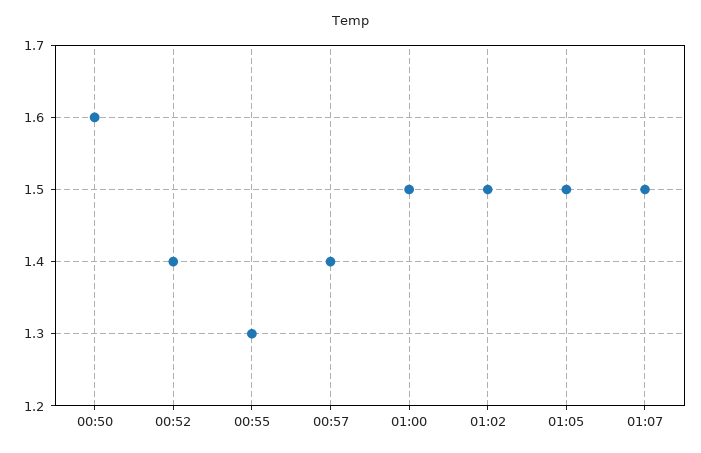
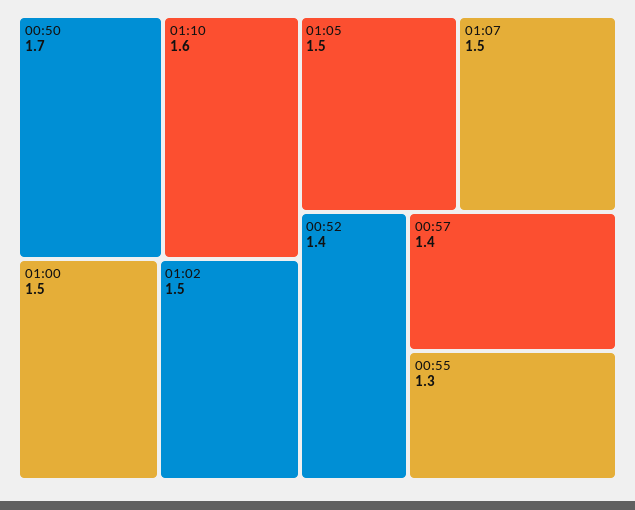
00:50: 1.6 -> 1.7
01:10: none -> 1.6

